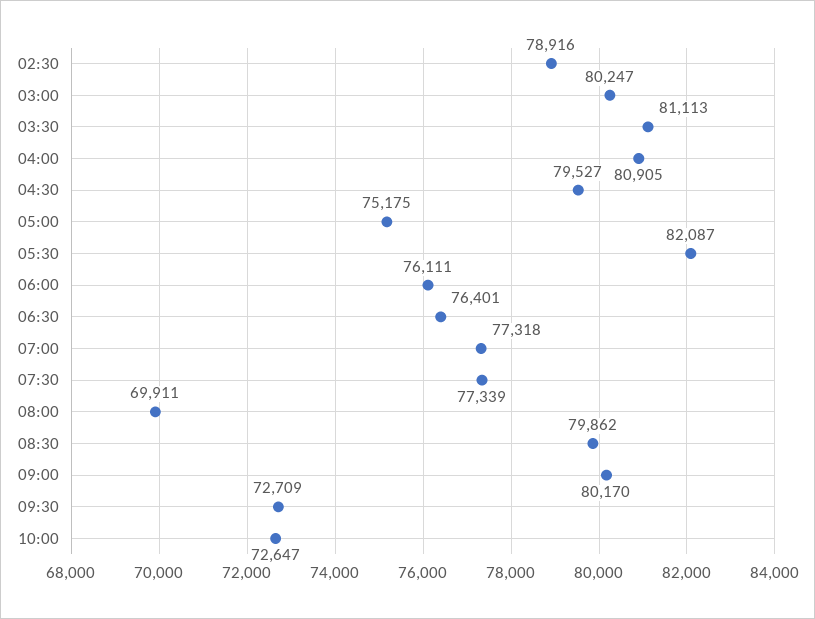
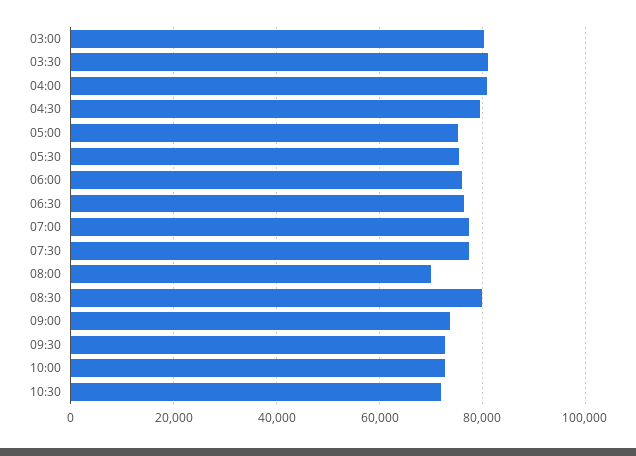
02:30: 78916 -> none
05:30: 82087 -> 76000
09:00: 80170 -> 74000
10:30: none -> 72000

